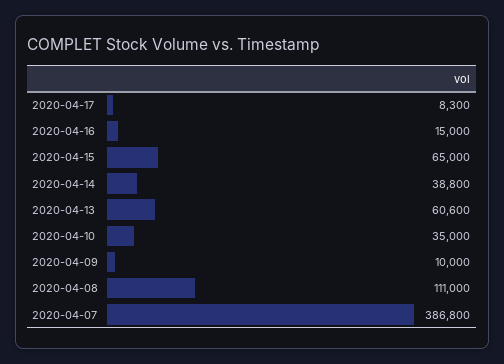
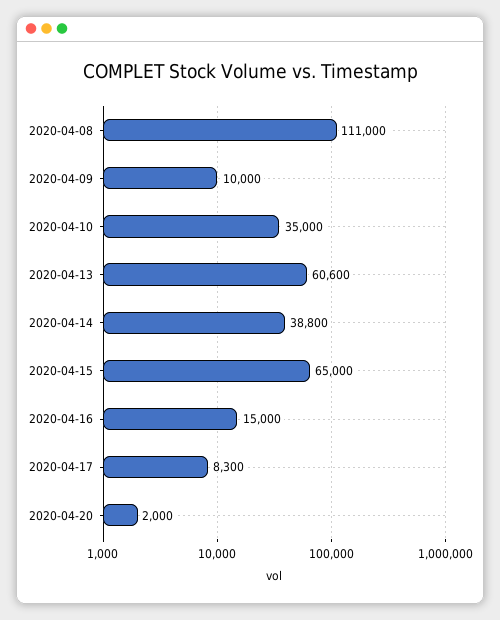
2020-04-07: 386800 -> none
2020-04-20: none -> 2000

